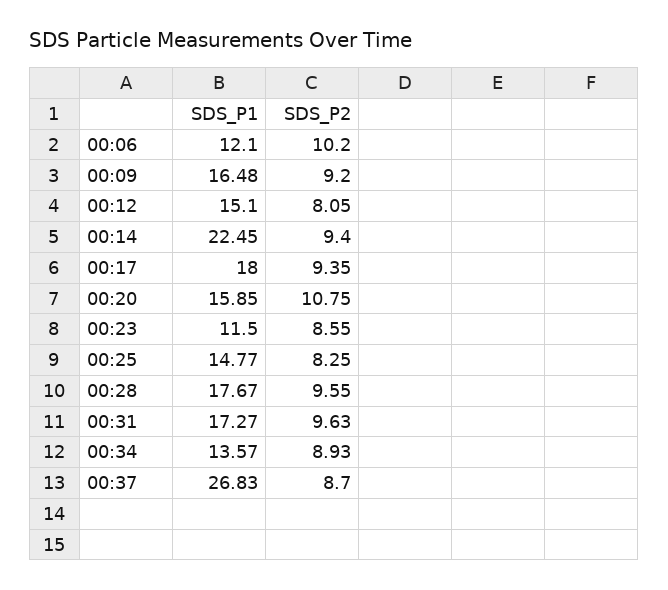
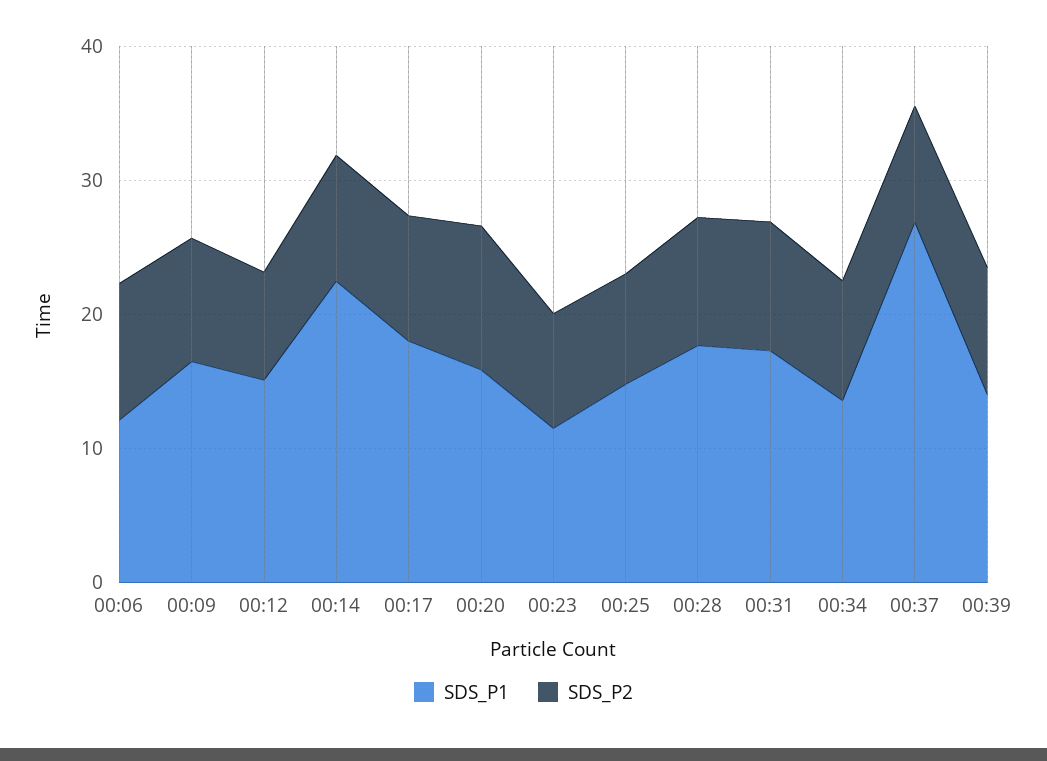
SDS_P1, 00:39: none -> 14
SDS_P2, 00:39: none -> 10

